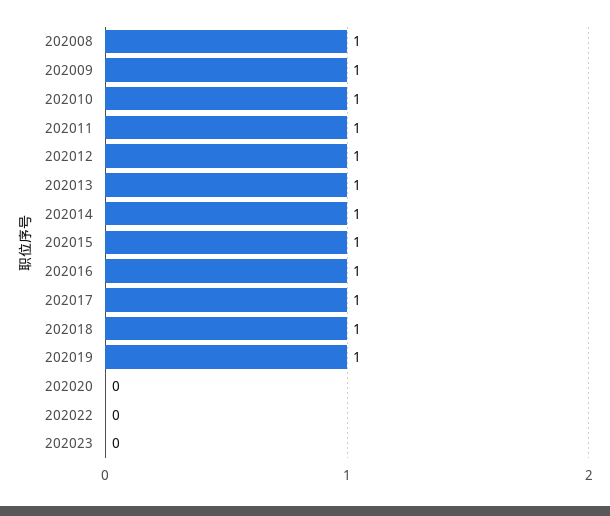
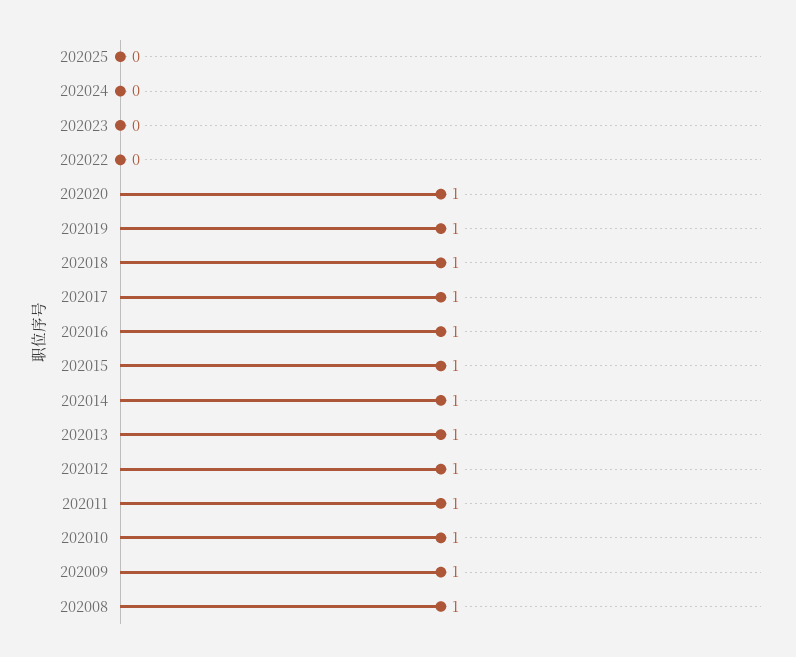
202020: 0 -> 1
202025: none -> 0
202024: none -> 0

